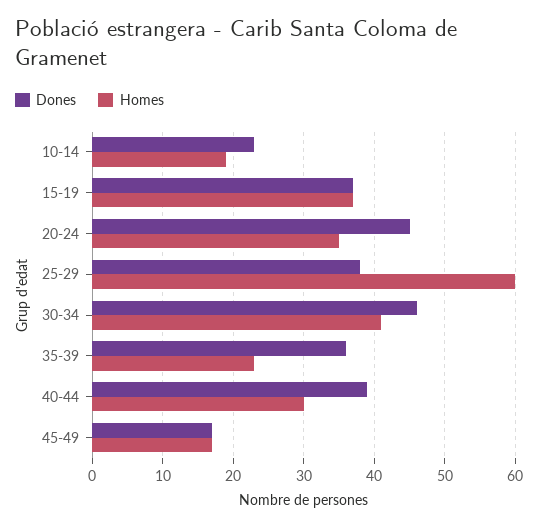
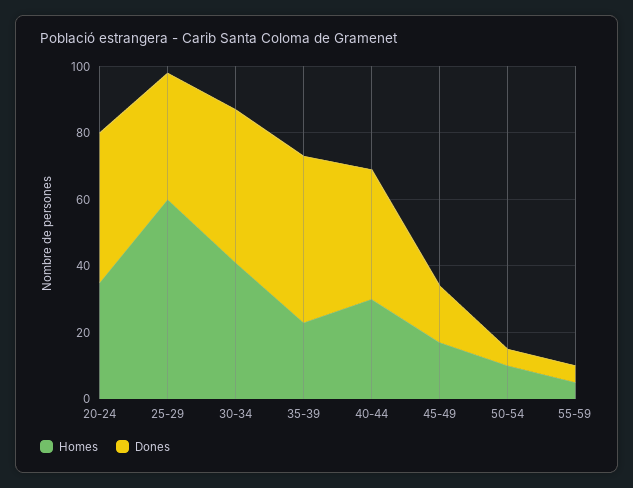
Dones, 10-14: 23 -> none
Homes, 10-14: 19 -> none
Dones, 15-19: 37 -> none
Homes, 15-19: 37 -> none
Dones, 35-39: 36 -> 50
Homes, 50-54: none -> 10
Dones, 50-54: none -> 5
Homes, 55-59: none -> 5
Dones, 55-59: none -> 5

